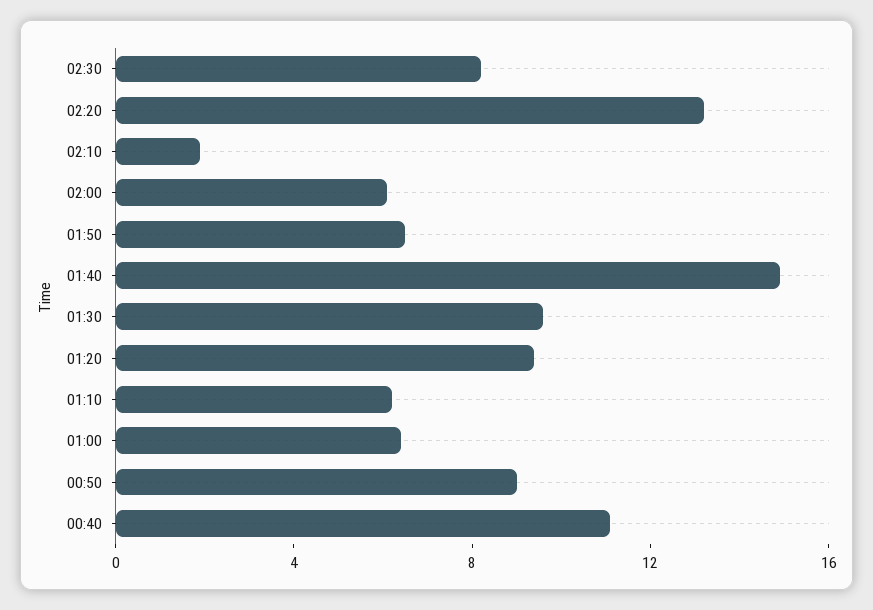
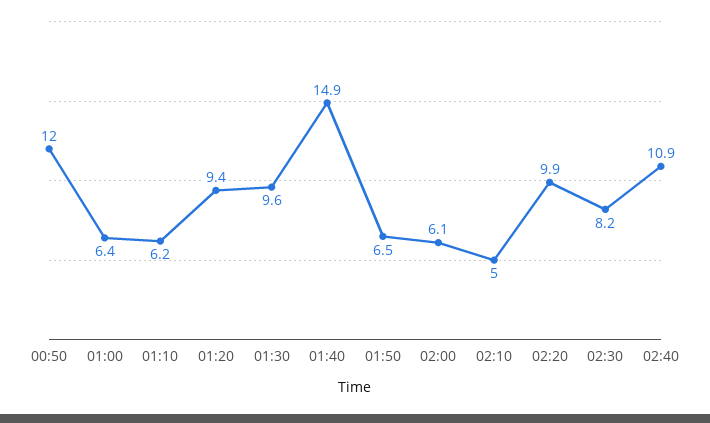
02:20: 13 -> 9.9
02:10: 2 -> 5
00:50: 9 -> 12
00:40: 11 -> none
02:40: none -> 10.9

